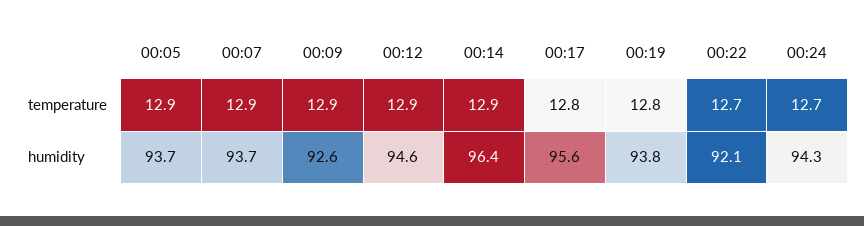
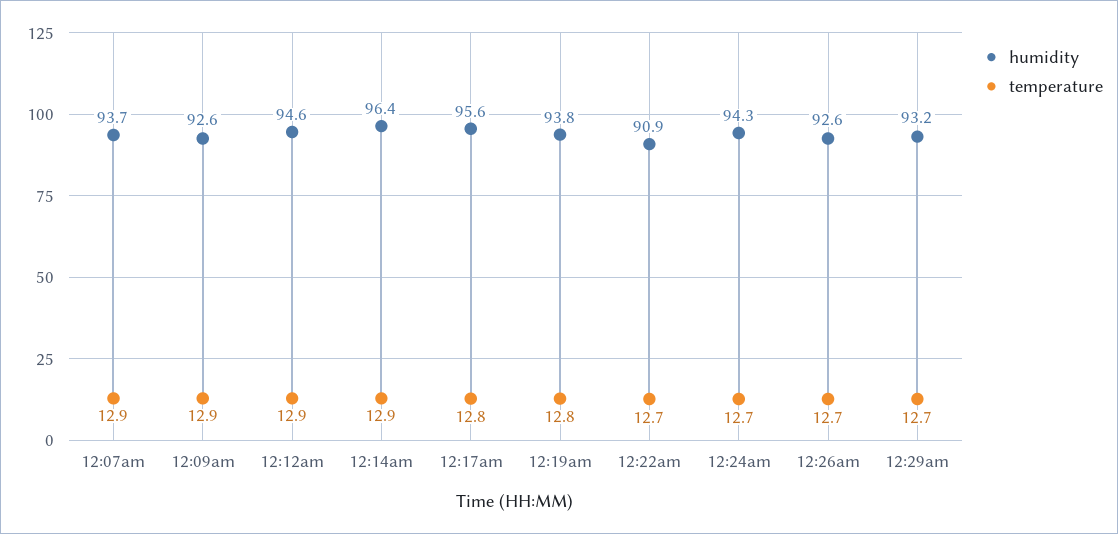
temperature, 00:05: 12.9 -> none
humidity, 00:05: 93.7 -> none
humidity, 00:22: 92.1 -> 90.9
humidity, 12:26am: none -> 92.6
temperature, 12:26am: none -> 12.7
humidity, 12:29am: none -> 93.2
temperature, 12:29am: none -> 12.7

